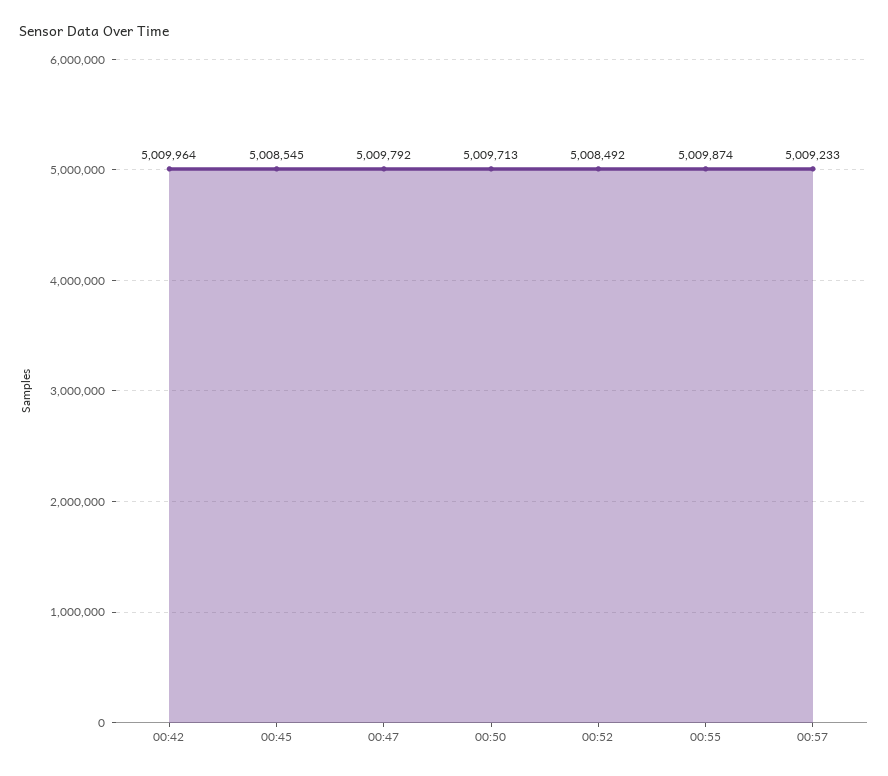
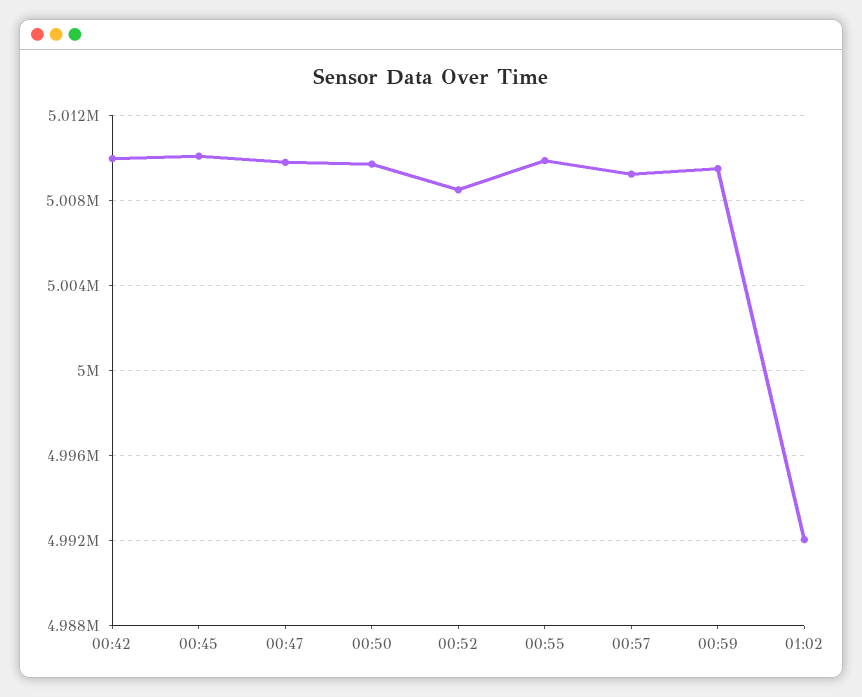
00:45: 5008545 -> 5010000
00:59: none -> 5009500
01:02: none -> 4992000

